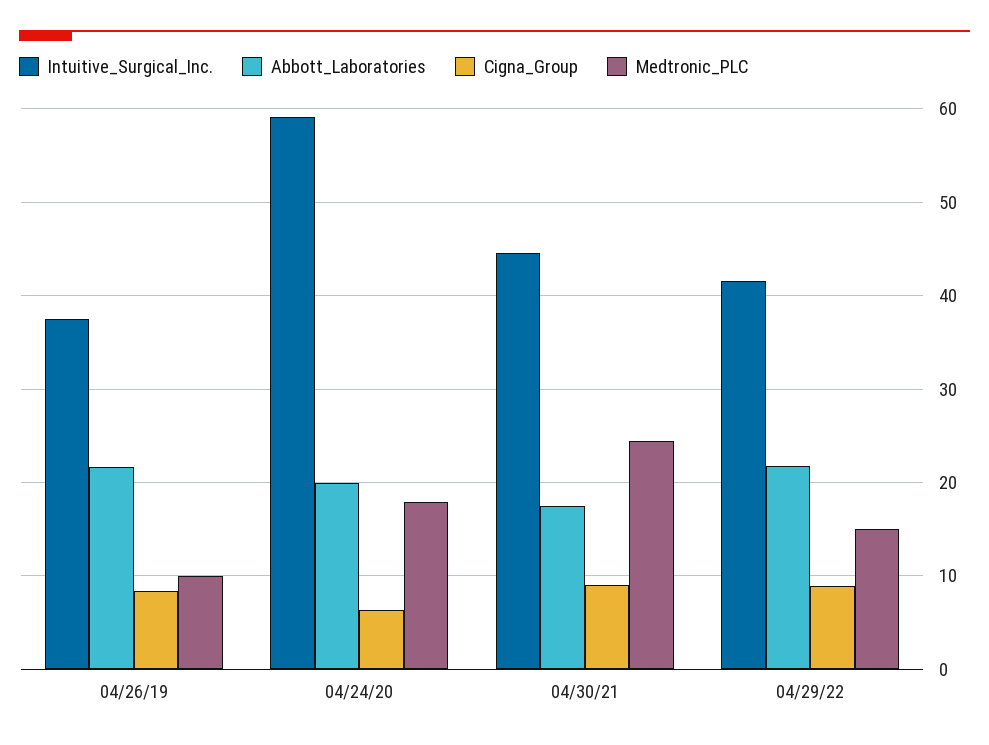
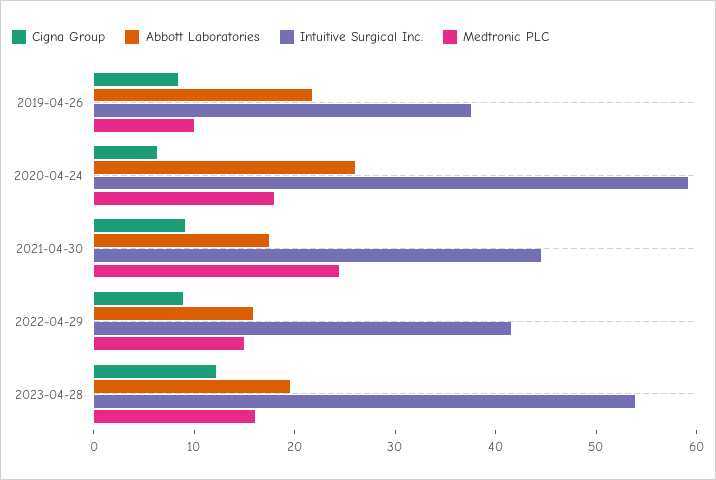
Abbott_Laboratories, 04/24/20: 20 -> 26
Abbott_Laboratories, 04/29/22: 22 -> 16
Cigna_Group, 2023-04-28: none -> 12
Abbott_Laboratories, 2023-04-28: none -> 20
Intuitive_Surgical_Inc., 2023-04-28: none -> 54
Medtronic_PLC, 2023-04-28: none -> 16

